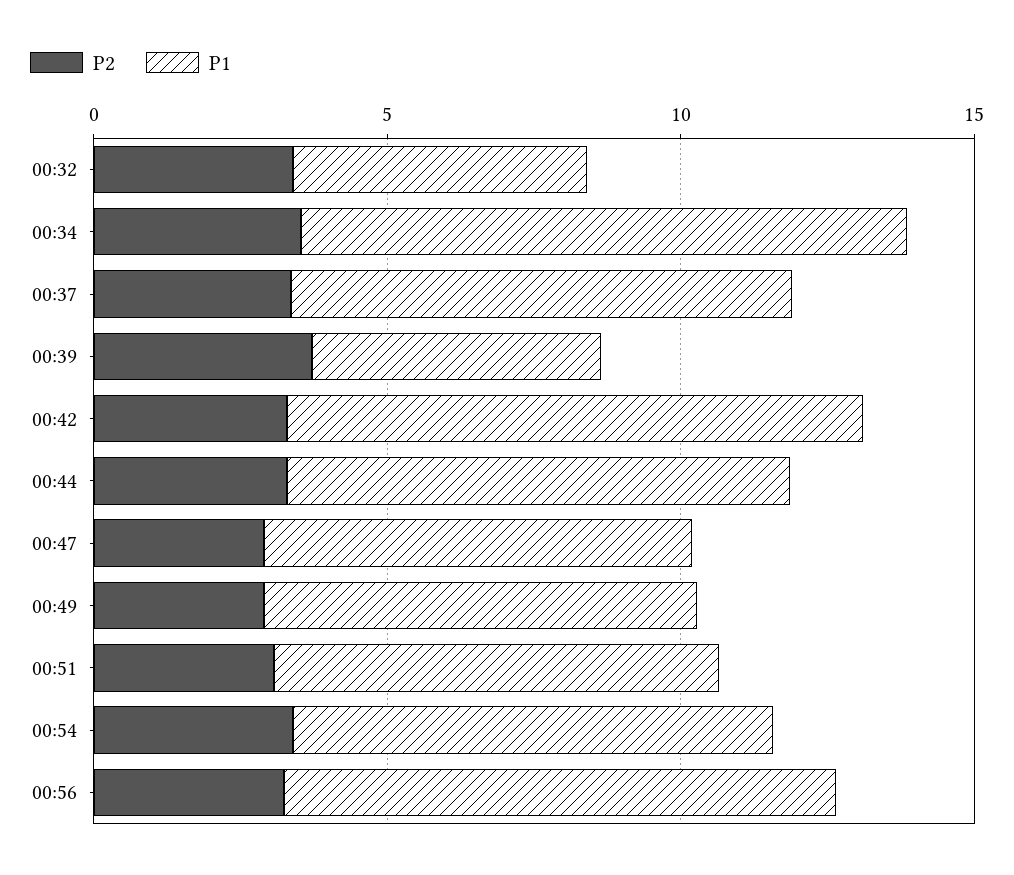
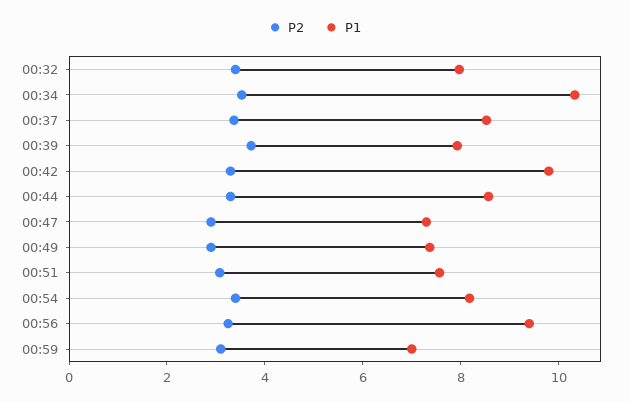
P1, 00:32: 5 -> 8
P1, 00:39: 5 -> 8
P2, 00:59: none -> 3
P1, 00:59: none -> 7

